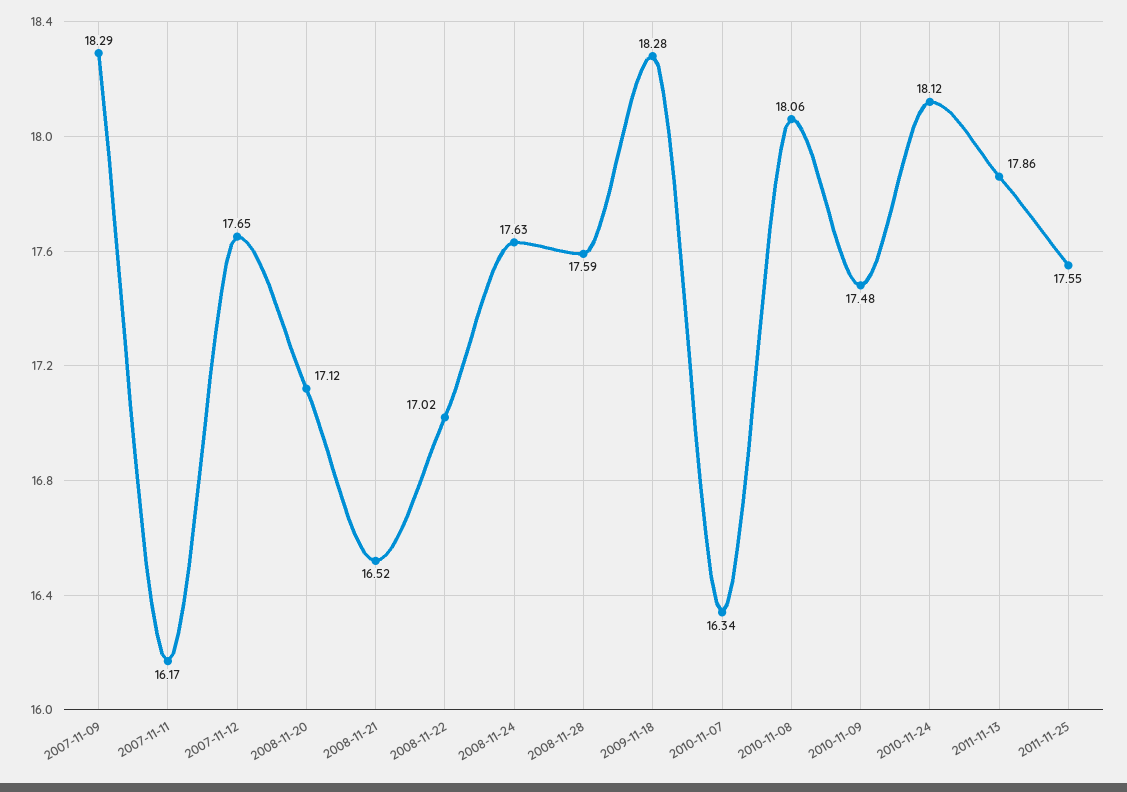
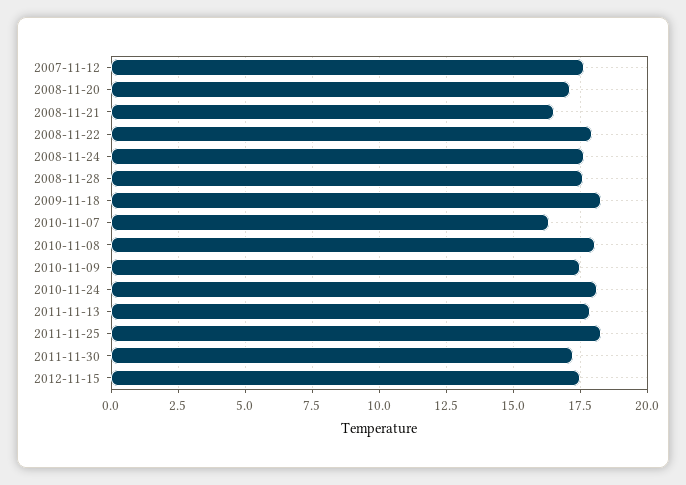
2007-11-09: 18.29 -> none
2007-11-11: 16.17 -> none
2008-11-22: 17.02 -> 18
2011-11-25: 17.55 -> 18.25
2011-11-30: none -> 17.25
2012-11-15: none -> 17.5

